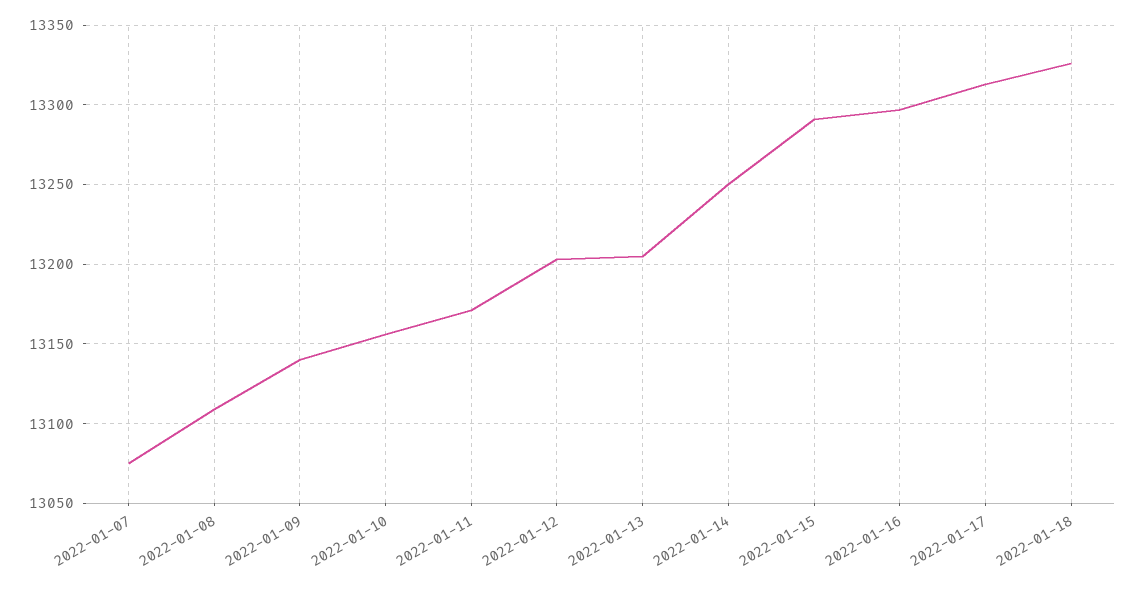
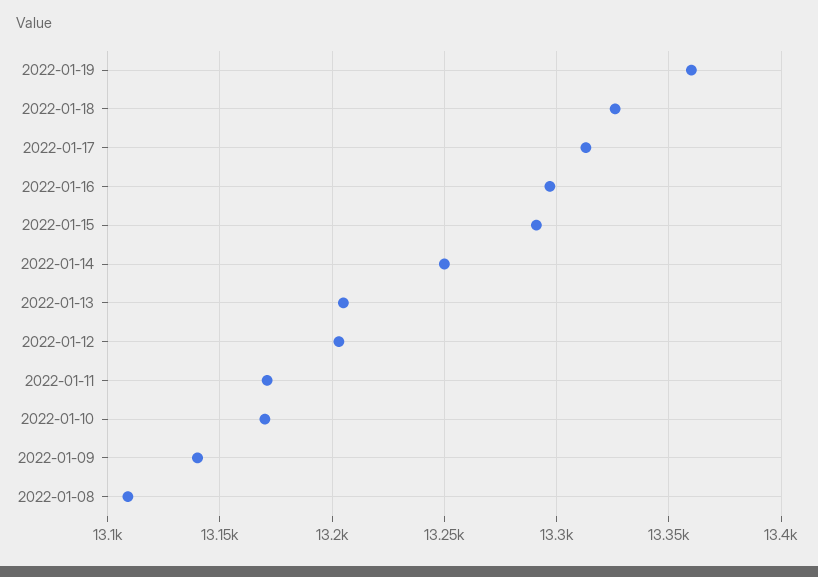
2022-01-07: 13075 -> none
2022-01-10: 13155 -> 13170
2022-01-19: none -> 13360

